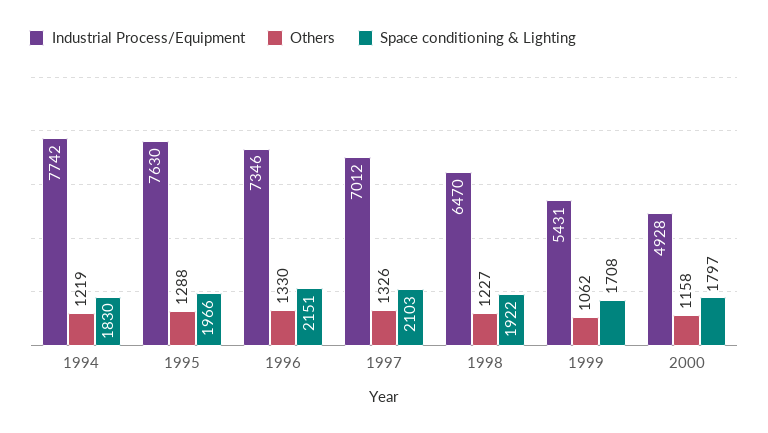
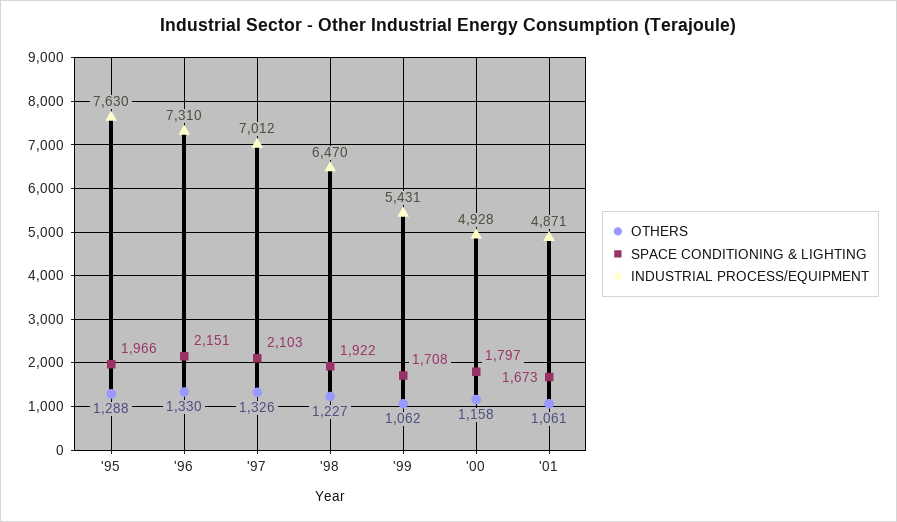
Industrial Process/Equipment, 1994: 7742 -> none
Others, 1994: 1219 -> none
Space conditioning & Lighting, 1994: 1830 -> none
Industrial Process/Equipment, 1996: 7346 -> 7310
Others, '01: none -> 1061
Space conditioning & Lighting, '01: none -> 1673
Industrial Process/Equipment, '01: none -> 4871

